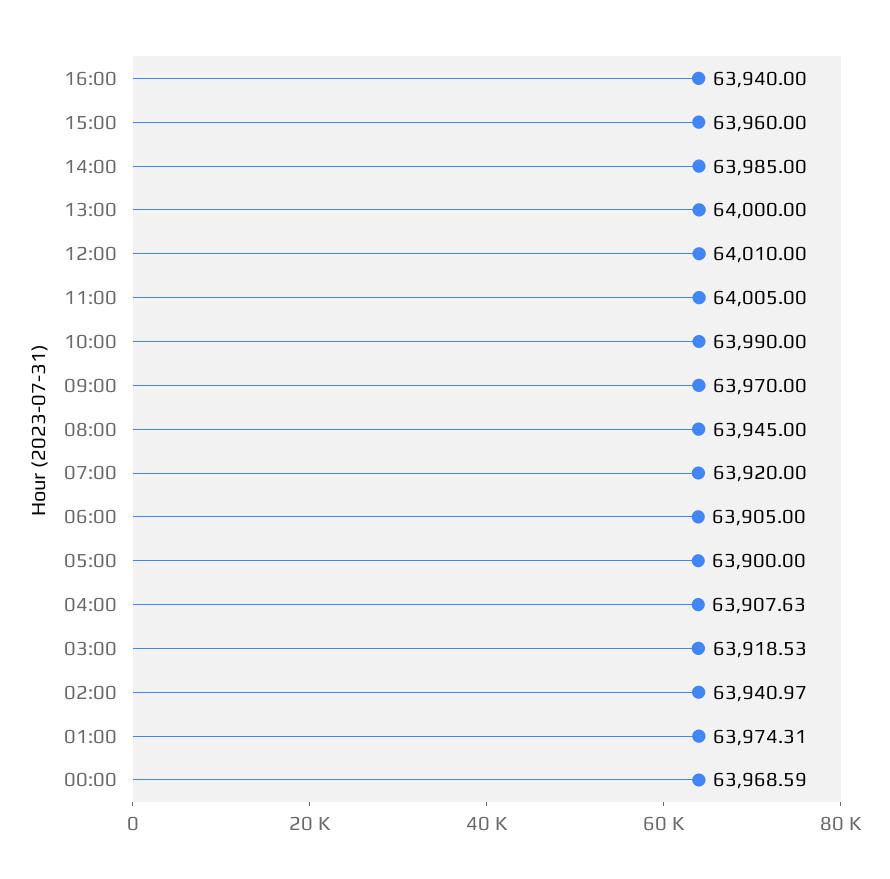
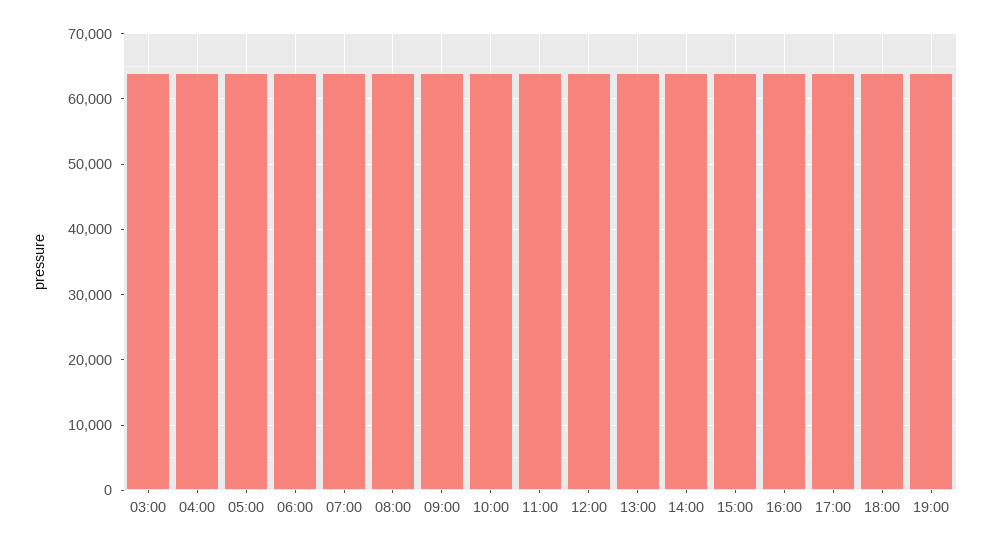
02:00: 63940.97 -> none
01:00: 63974.31 -> none
00:00: 63968.59 -> none
17:00: none -> 64000
18:00: none -> 64000
19:00: none -> 64000

